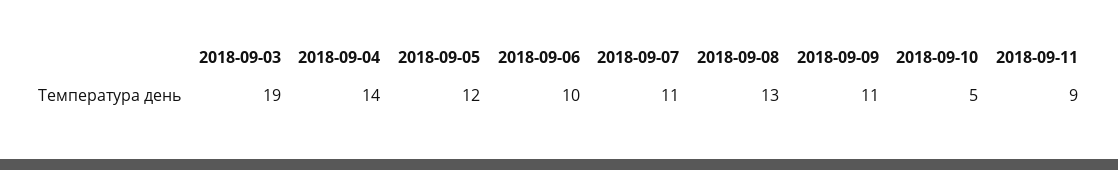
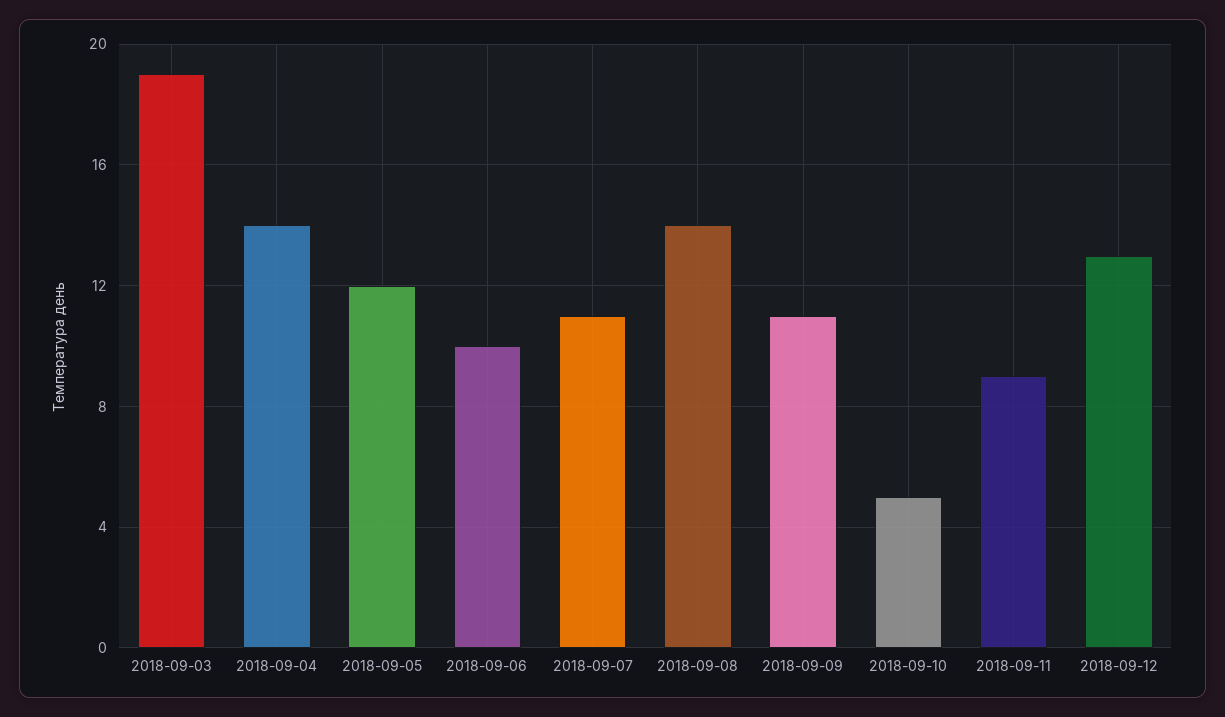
2018-09-08: 13 -> 14
2018-09-12: none -> 13

